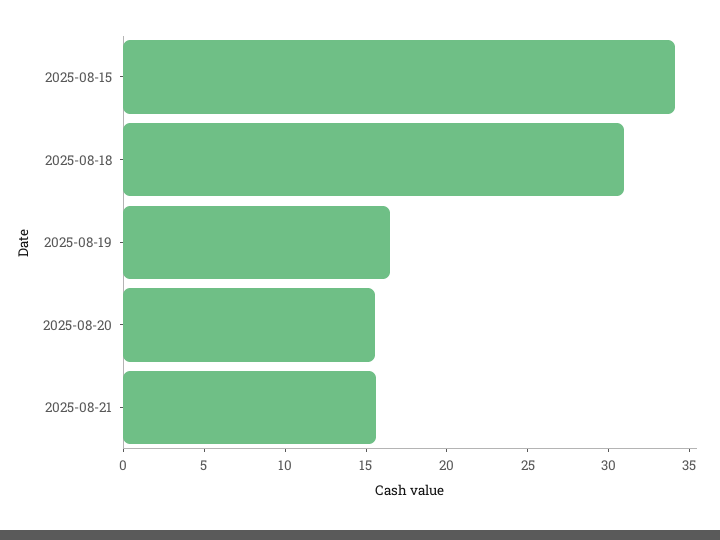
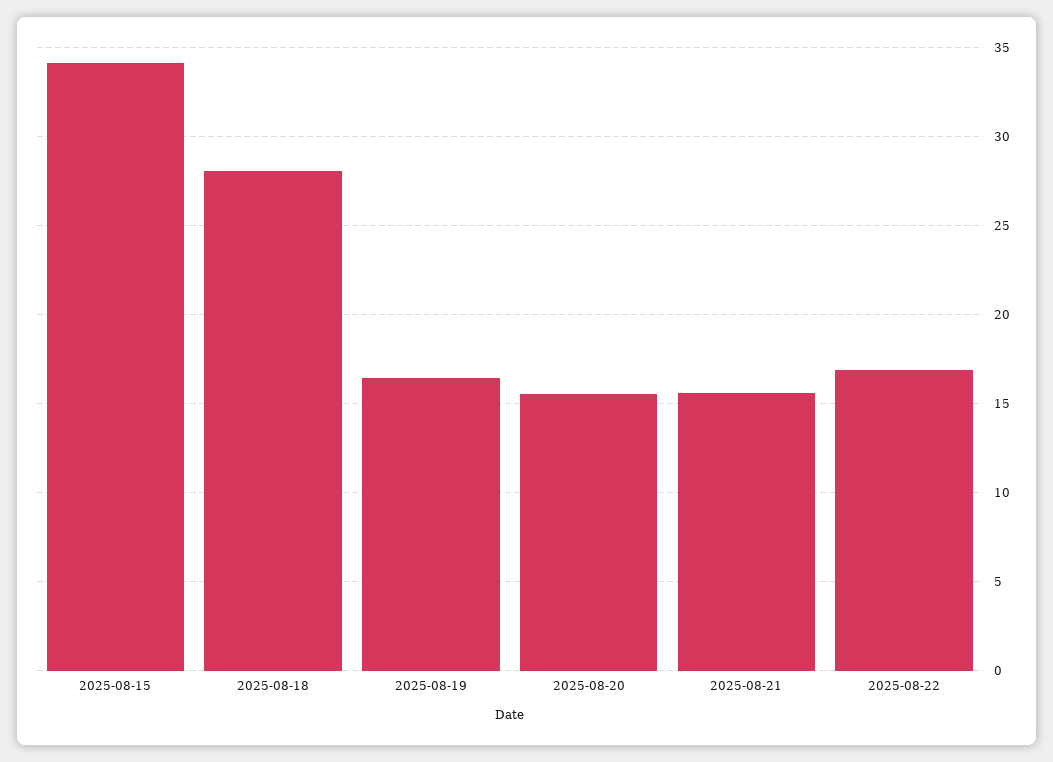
2025-08-18: 31 -> 28
2025-08-22: none -> 17

